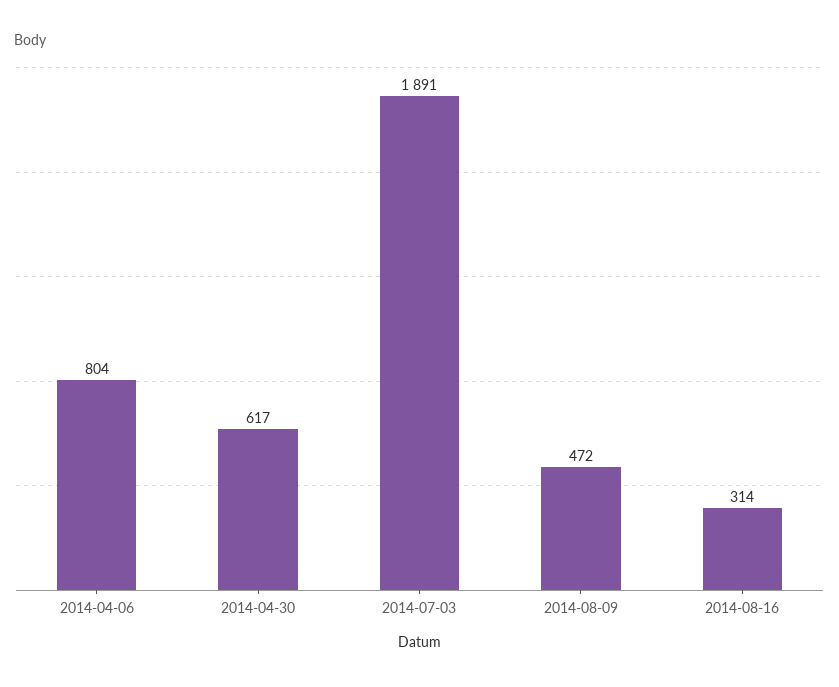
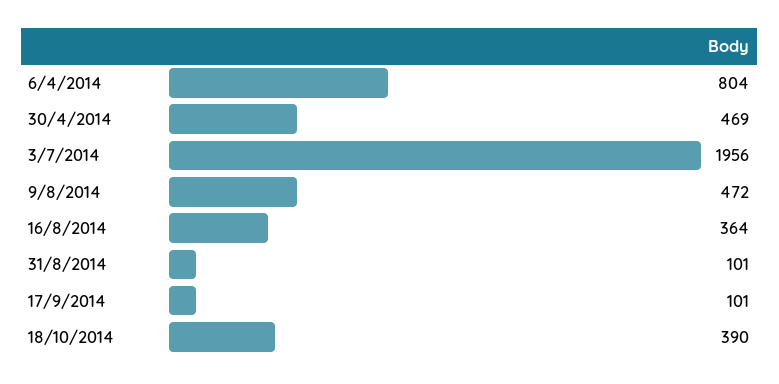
2014-04-30: 617 -> 469
2014-07-03: 1891 -> 1956
2014-08-16: 314 -> 364
31/8/2014: none -> 101
17/9/2014: none -> 101
18/10/2014: none -> 390

